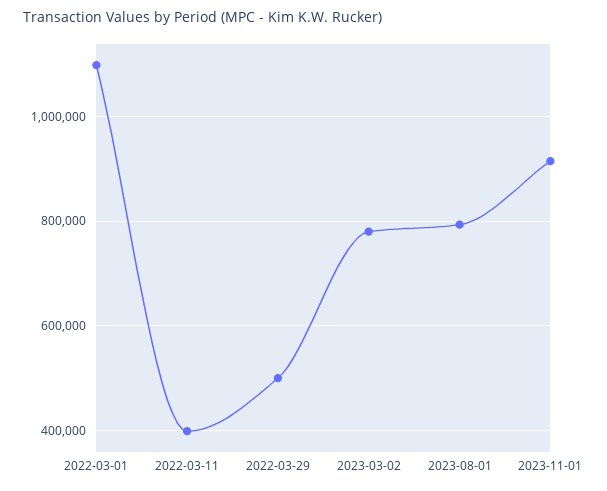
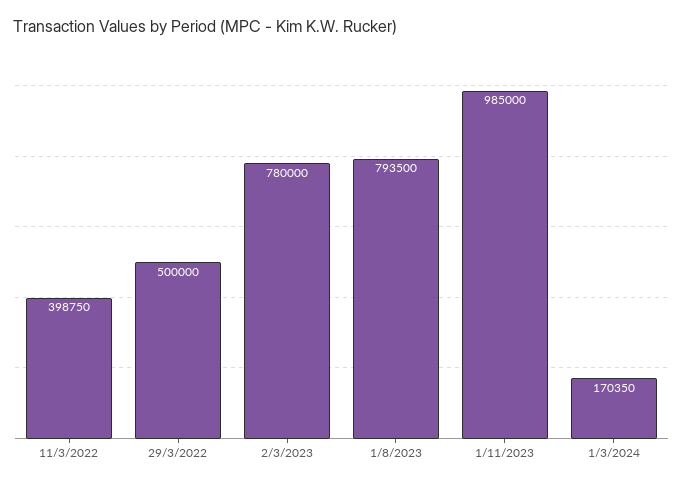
2022-03-01: 1100000 -> none
2023-11-01: 920000 -> 985000
1/3/2024: none -> 170350

